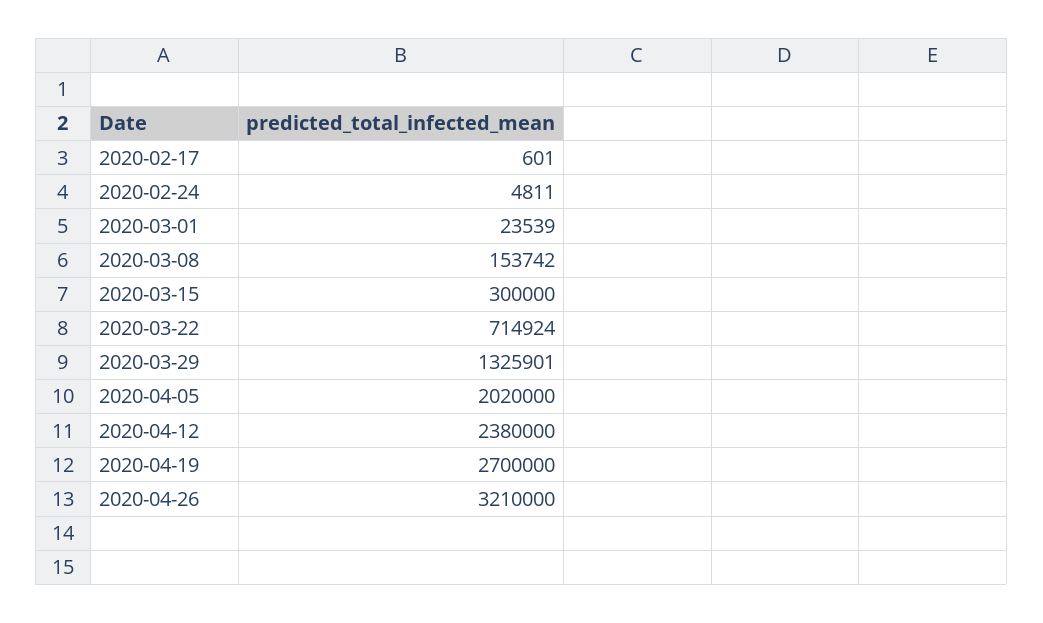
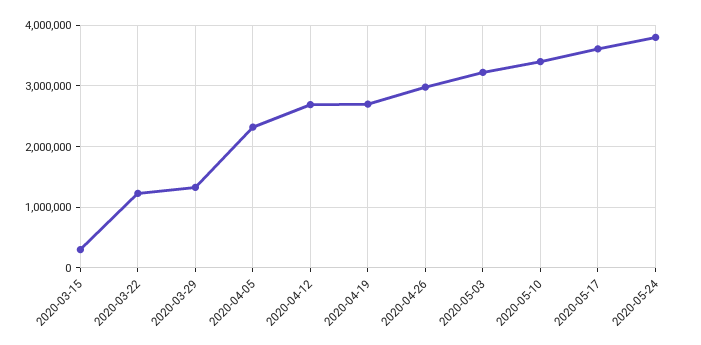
2020-02-17: 601 -> none
2020-02-24: 4811 -> none
2020-03-01: 23539 -> none
2020-03-08: 153742 -> none
2020-03-22: 714924 -> 1200000
2020-04-05: 2020000 -> 2300000
2020-04-12: 2380000 -> 2700000
2020-04-26: 3210000 -> 3000000
2020-05-03: none -> 3200000
2020-05-10: none -> 3400000
2020-05-17: none -> 3600000
2020-05-24: none -> 3800000

